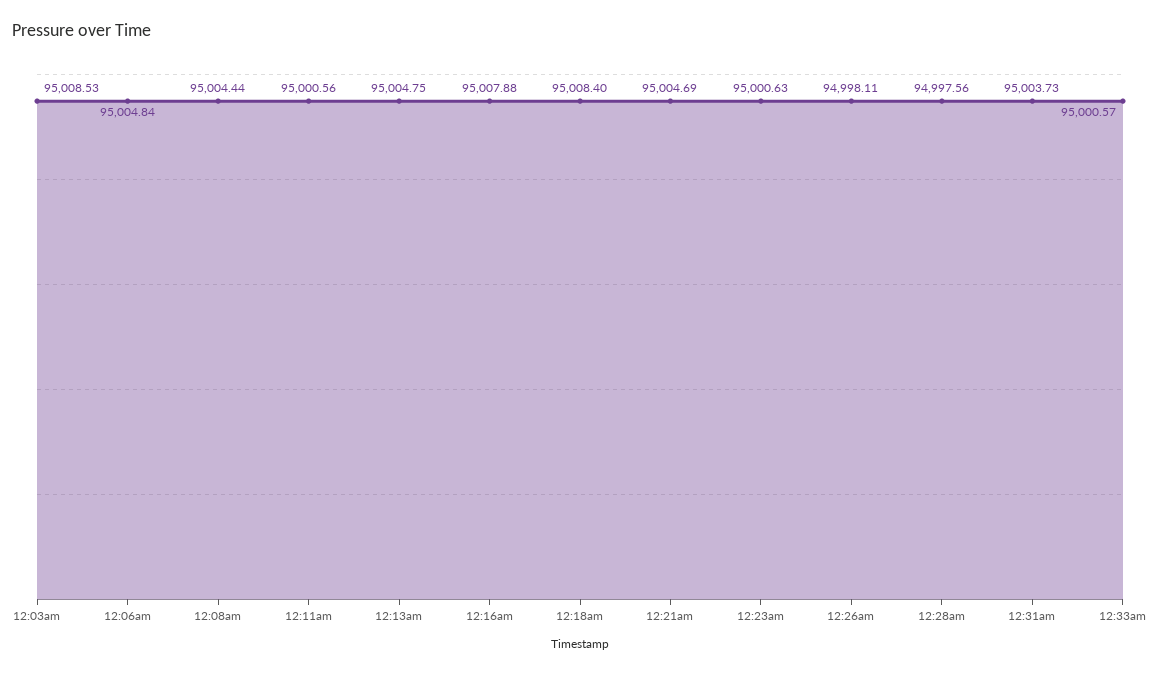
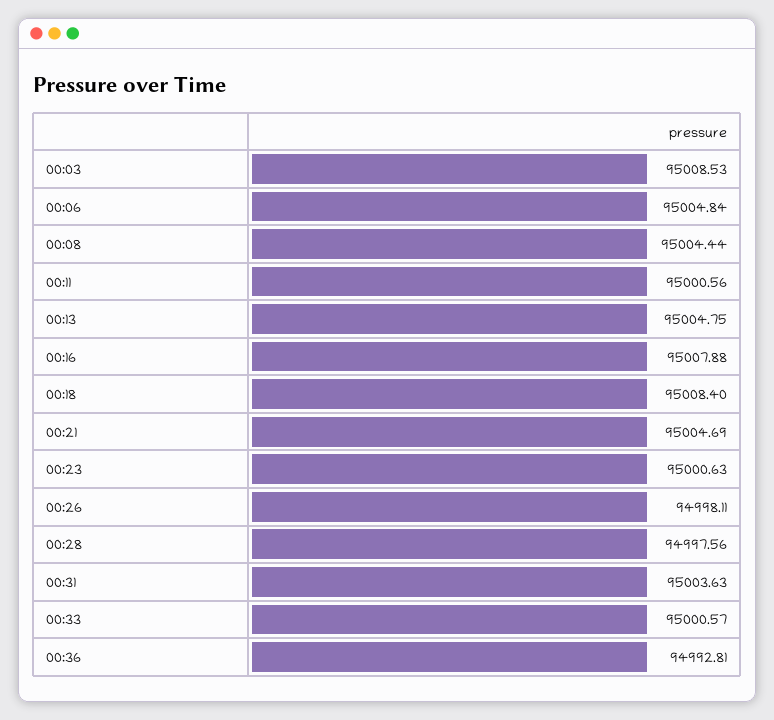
12:31am: 95003.73 -> 95003.63
00:36: none -> 94992.81

